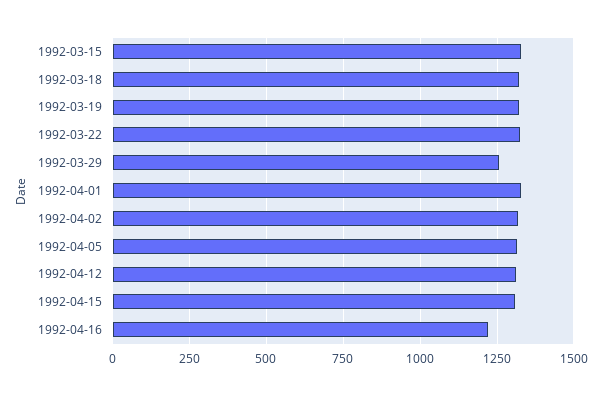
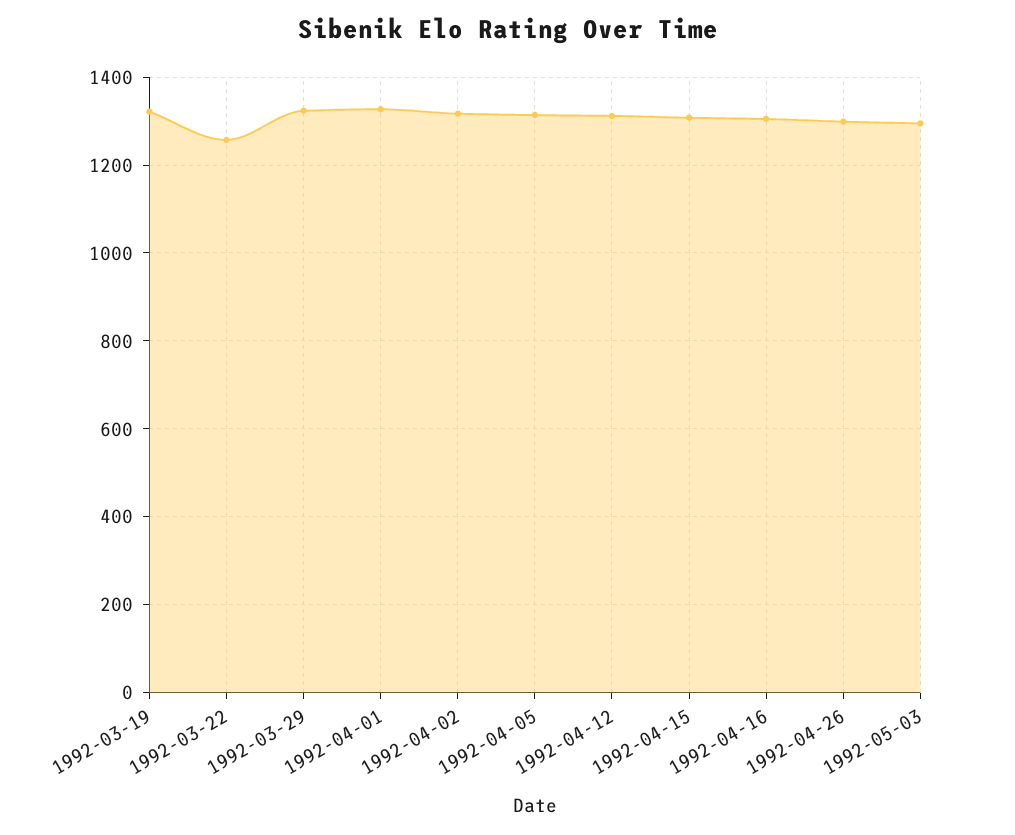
1992-03-15: 1325 -> none
1992-03-18: 1325 -> none
1992-03-22: 1325 -> 1260
1992-03-29: 1250 -> 1320
1992-04-16: 1225 -> 1300
1992-04-26: none -> 1300
1992-05-03: none -> 1300

